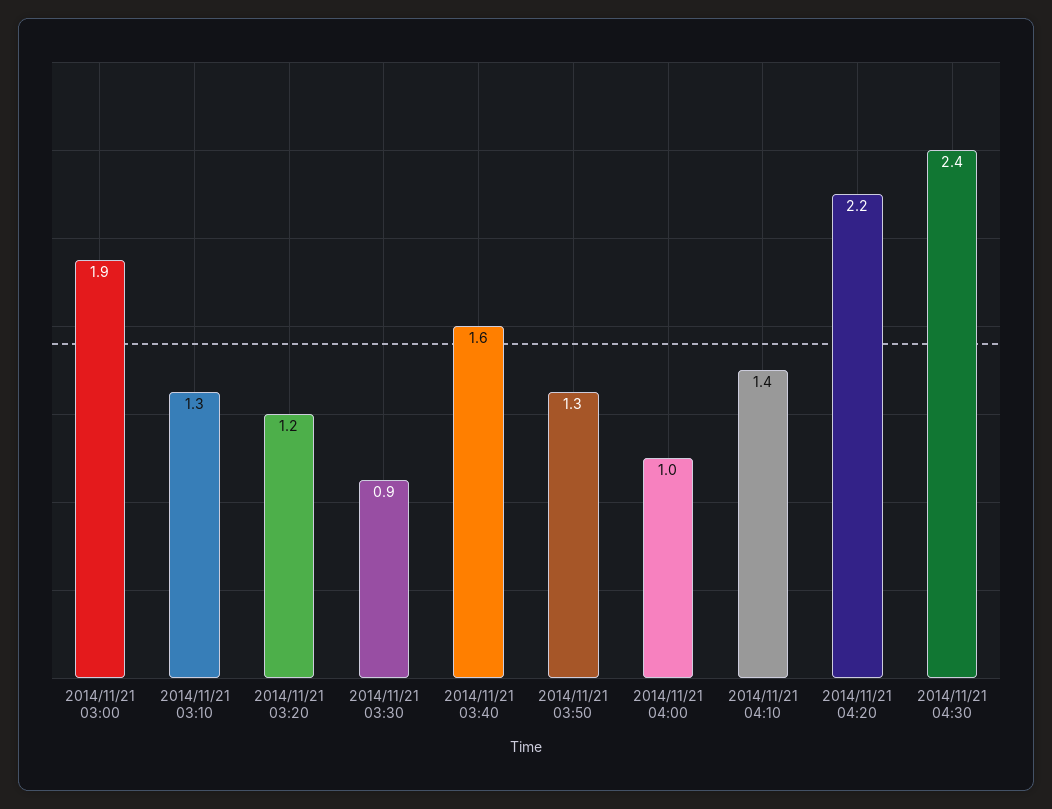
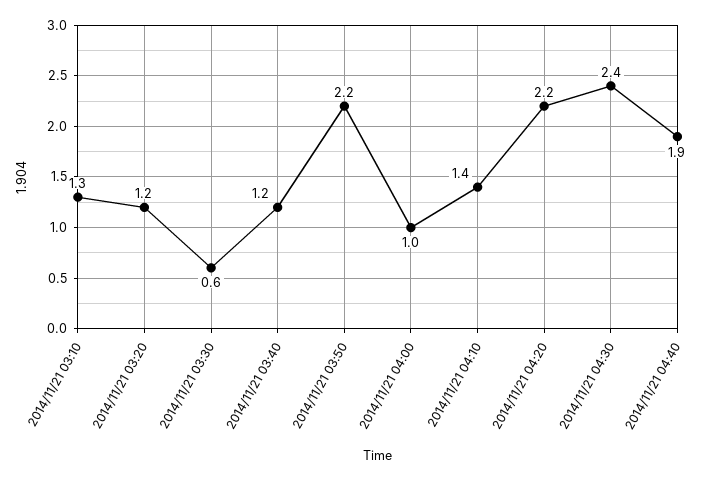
2014/11/21 03:00: 1.9 -> none
2014/11/21 03:30: 0.9 -> 0.6
2014/11/21 03:40: 1.6 -> 1.2
2014/11/21 03:50: 1.3 -> 2.2
2014/11/21 04:40: none -> 1.9

